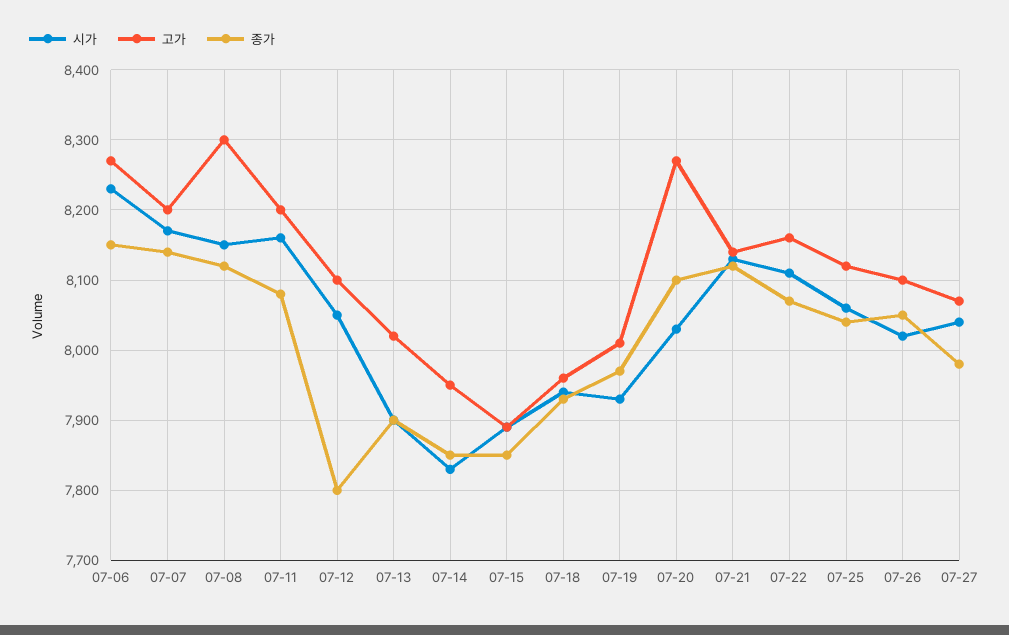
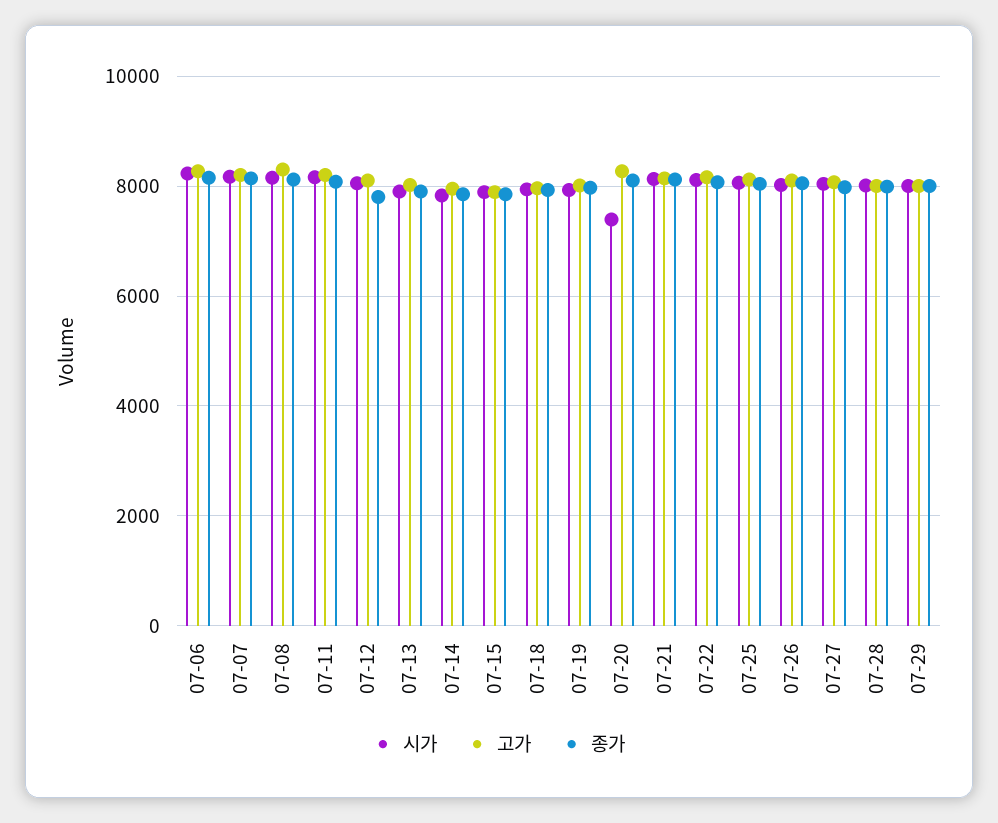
시가, 07-20: 8030 -> 7400
시가, 07-28: none -> 8000
고가, 07-28: none -> 8000
종가, 07-28: none -> 8000
시가, 07-29: none -> 8000
고가, 07-29: none -> 8000
종가, 07-29: none -> 8000

